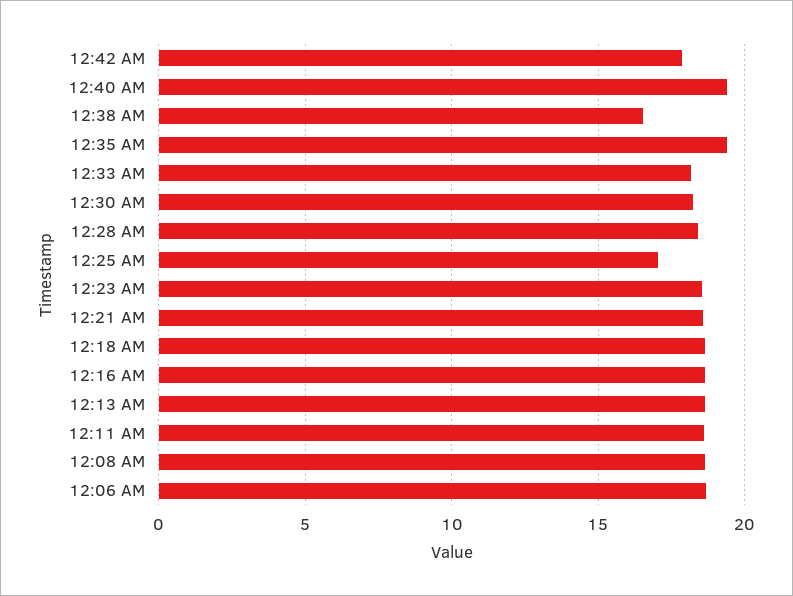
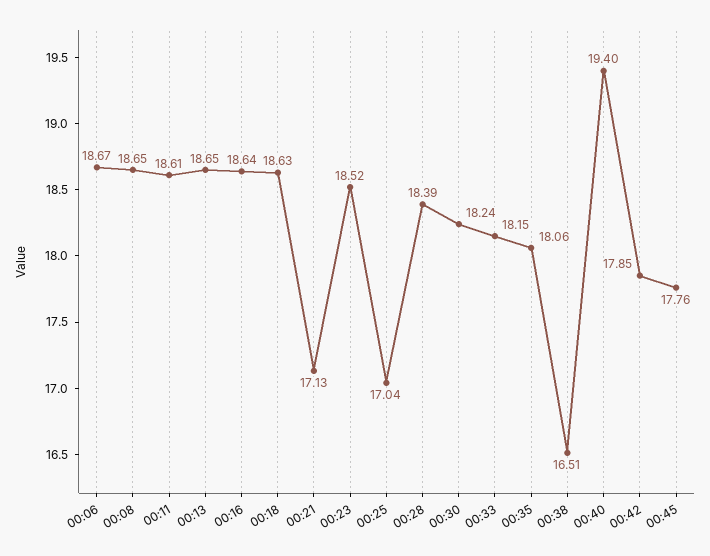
12:35 AM: 19.5 -> 18.06
12:21 AM: 18.5 -> 17.13
00:45: none -> 17.76

